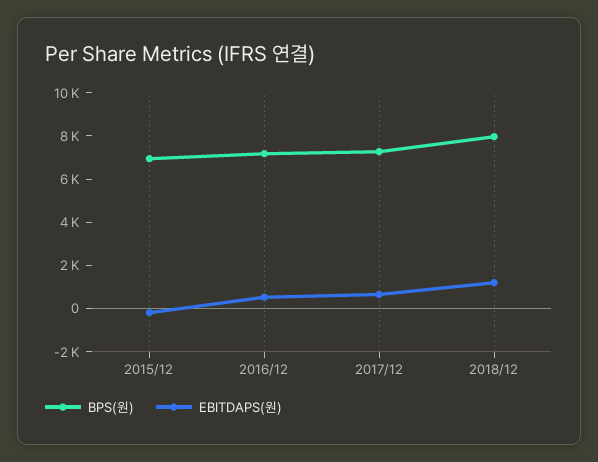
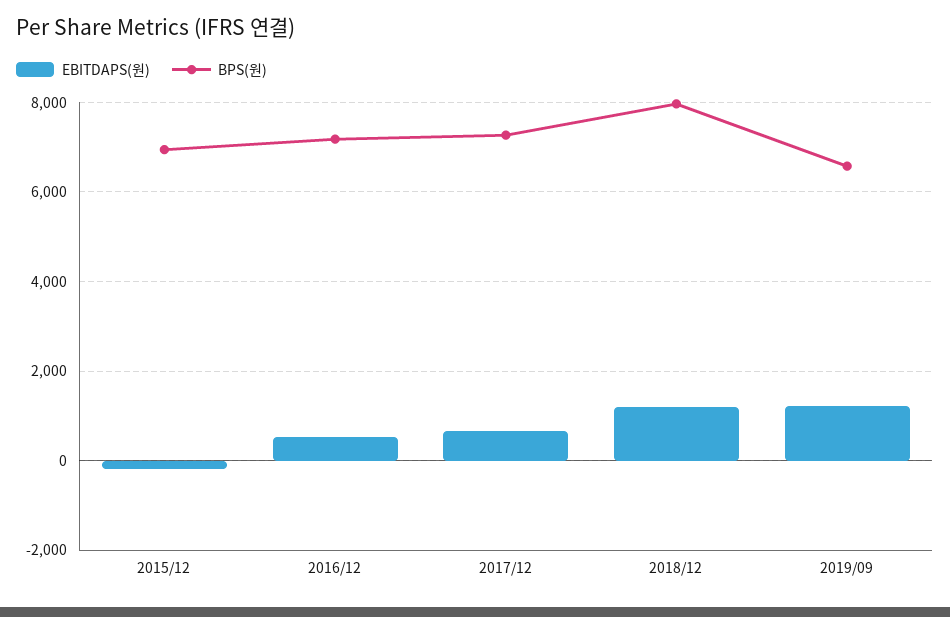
EBITDAPS(원), 2019/09: none -> 1200
BPS(원), 2019/09: none -> 6600

